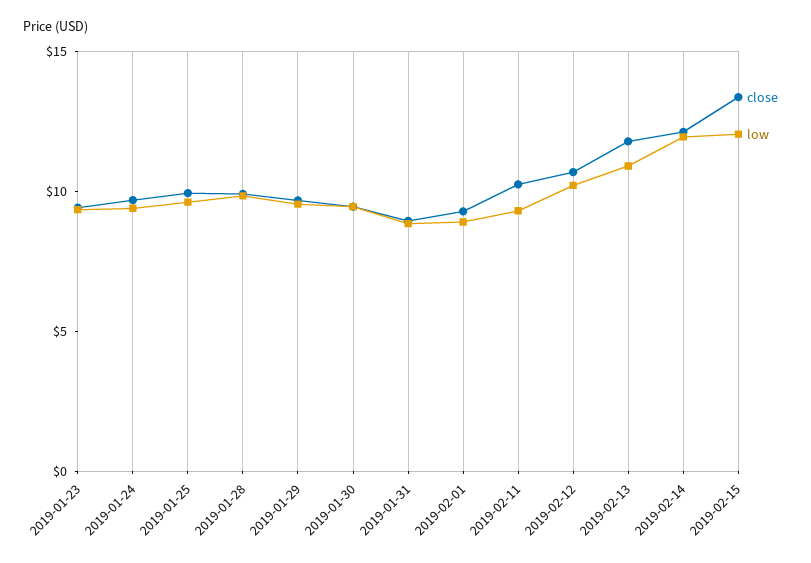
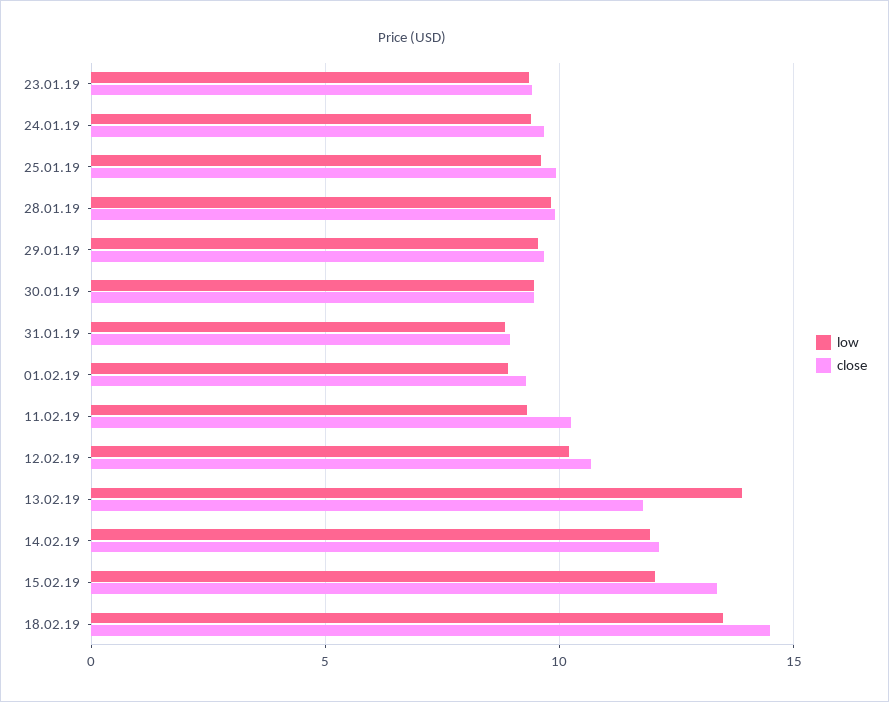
low, 2019-02-13: 11 -> 14
low, 18.02.19: none -> 13.5
close, 18.02.19: none -> 14.5

